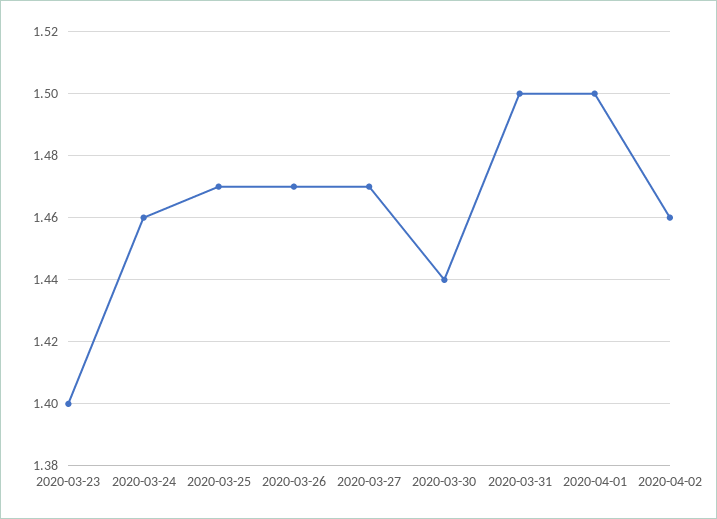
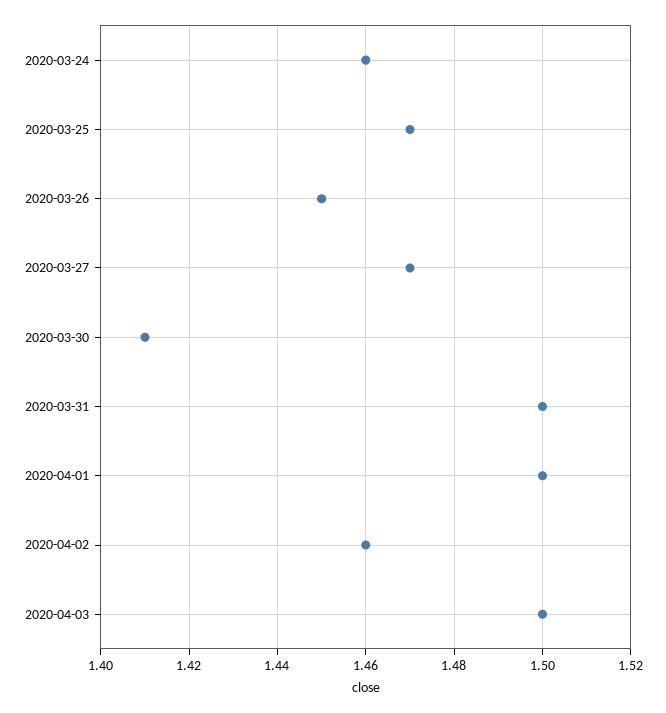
2020-03-23: 1.4 -> none
2020-03-26: 1.47 -> 1.45
2020-03-30: 1.44 -> 1.41
2020-04-03: none -> 1.5

